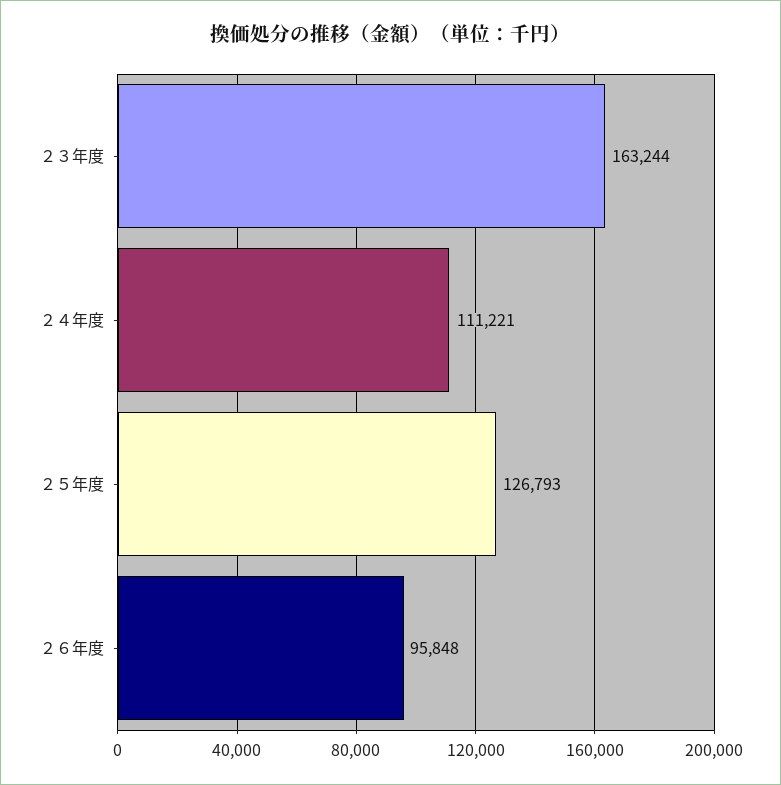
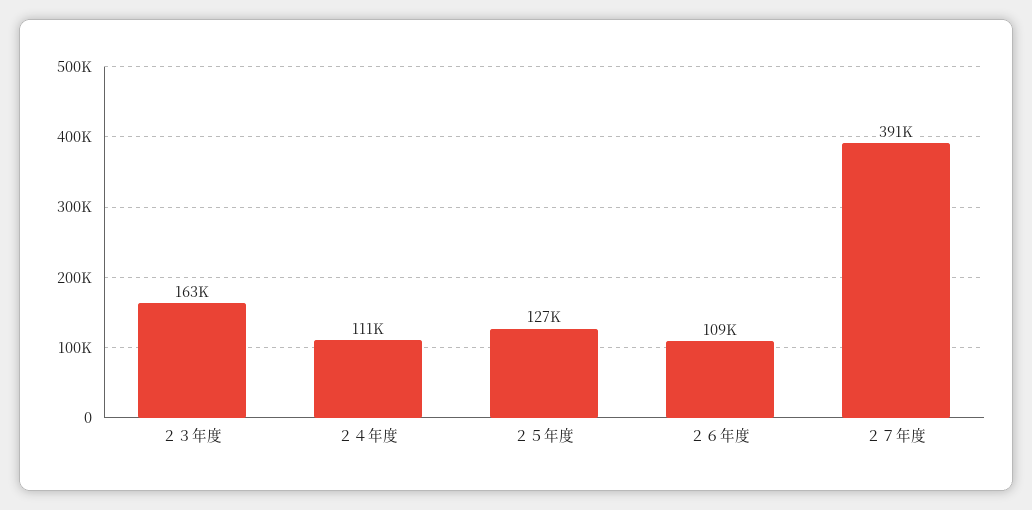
２６年度: 95848 -> 109000
２７年度: none -> 391000

